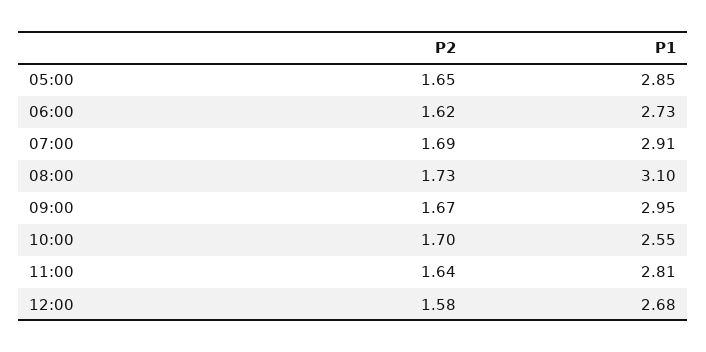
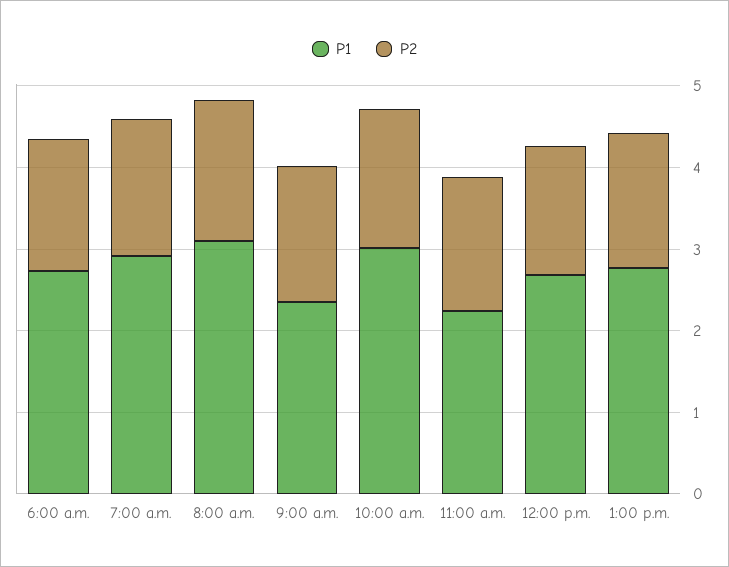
P2, 05:00: 1.65 -> none
P1, 05:00: 2.85 -> none
P1, 09:00: 2.95 -> 2.4
P1, 10:00: 2.55 -> 3
P1, 11:00: 2.81 -> 2.2
P1, 1:00 p.m.: none -> 2.8
P2, 1:00 p.m.: none -> 1.6

